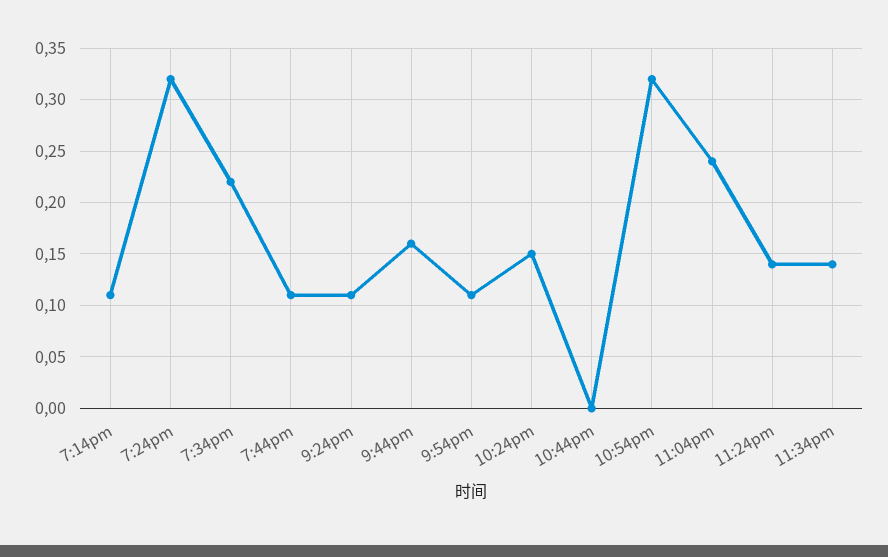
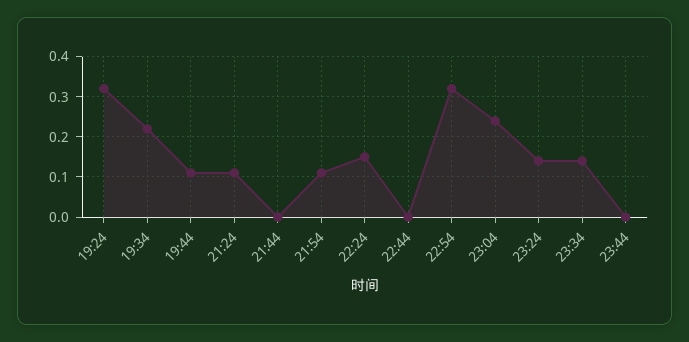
7:14pm: 0.11 -> none
9:44pm: 0.16 -> 0
23:44: none -> 0

